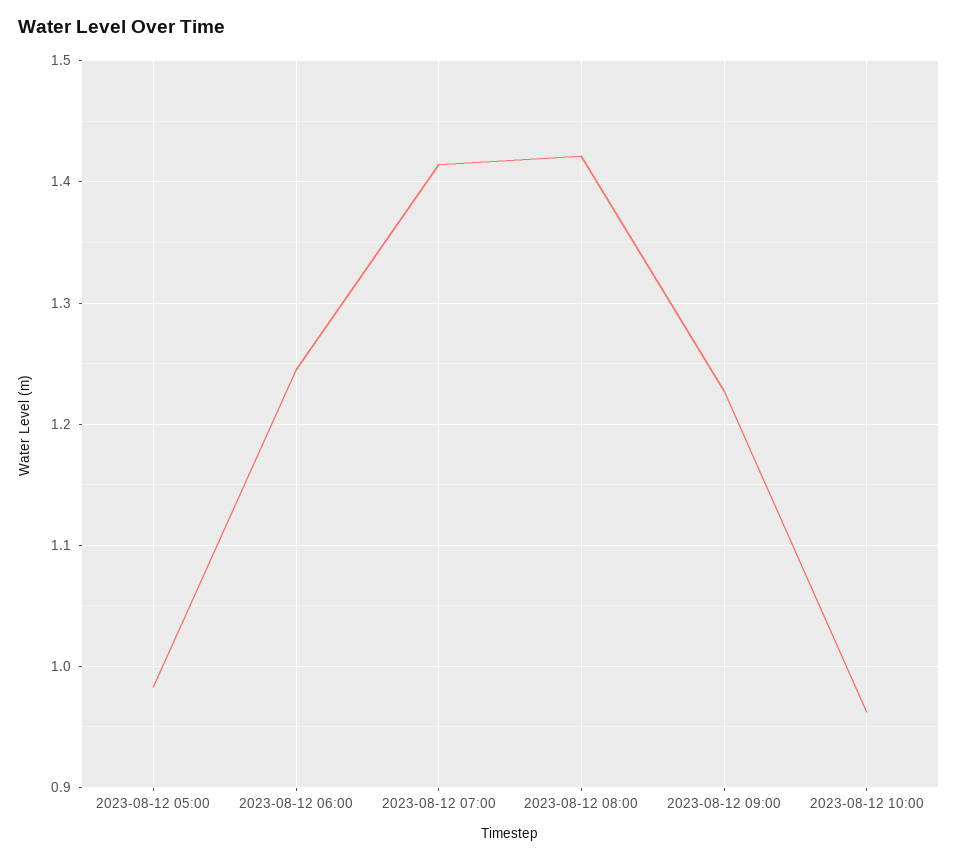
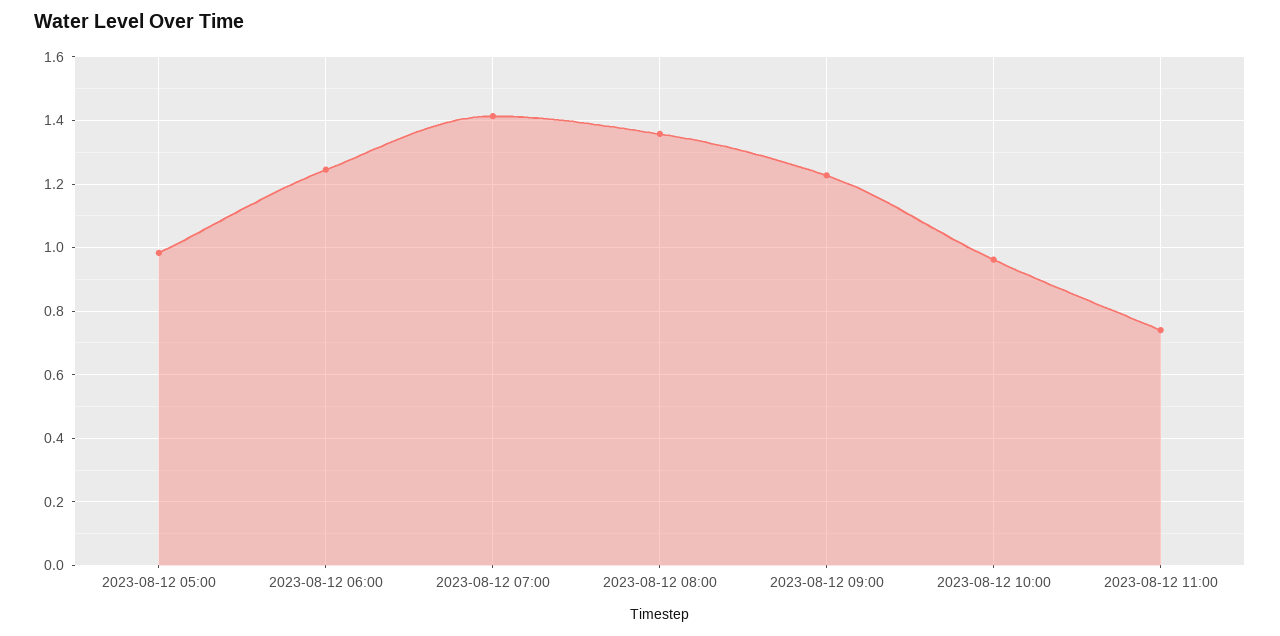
2023-08-12 08:00: 1.42 -> 1.36
2023-08-12 11:00: none -> 0.74

